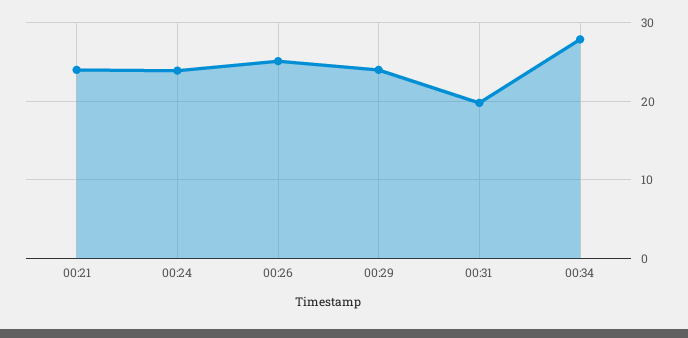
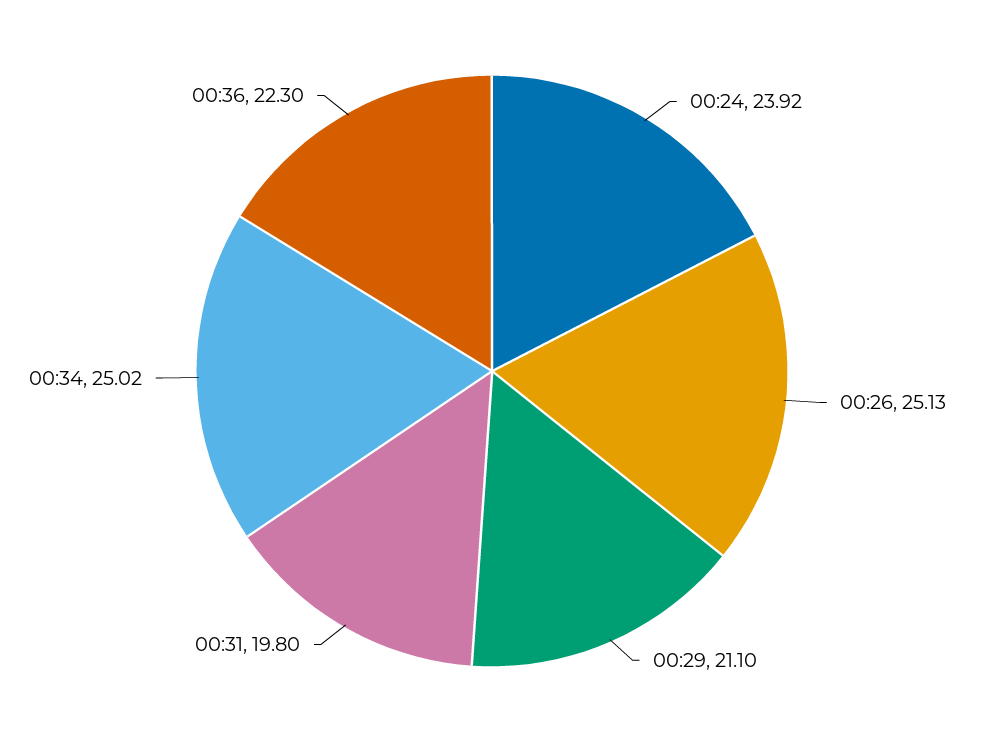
00:21: 24 -> none
00:29: 24 -> 21.1
00:34: 28 -> 25.02
00:36: none -> 22.3

